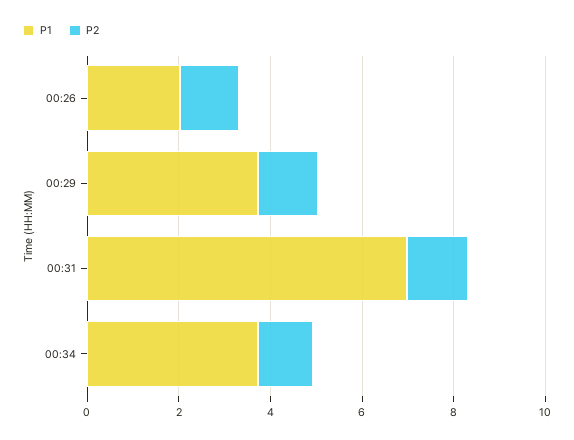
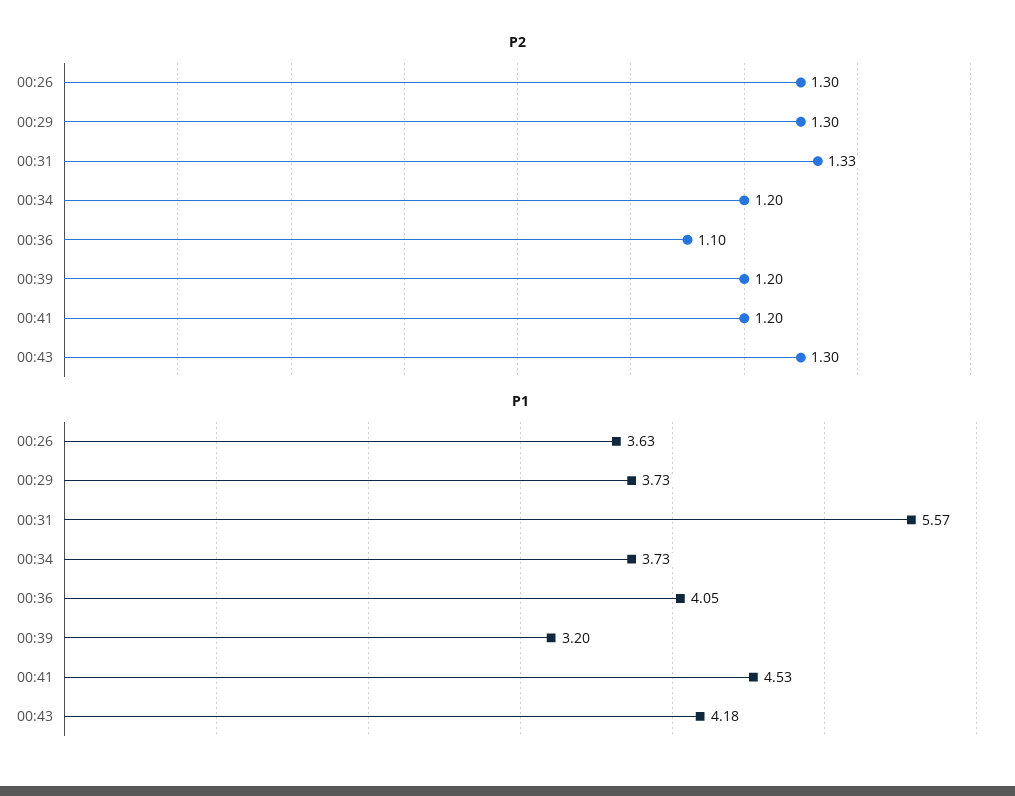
P1, 00:26: 2 -> 3.63
P1, 00:31: 7 -> 5.57
P2, 00:36: none -> 1.1
P2, 00:39: none -> 1.2
P2, 00:41: none -> 1.2
P2, 00:43: none -> 1.3
P1, 00:36: none -> 4.05
P1, 00:39: none -> 3.2
P1, 00:41: none -> 4.53
P1, 00:43: none -> 4.18

